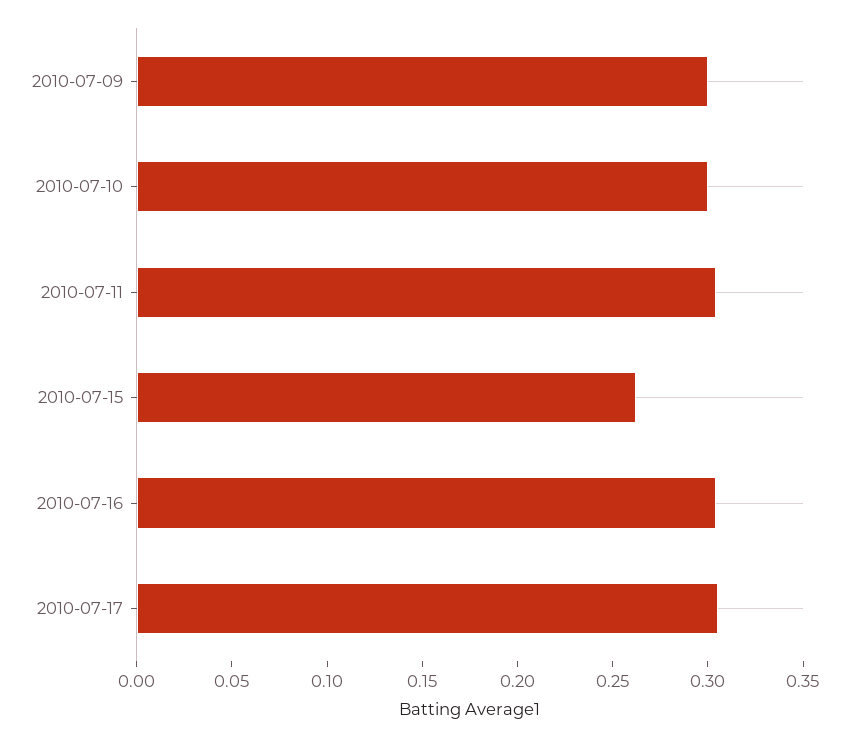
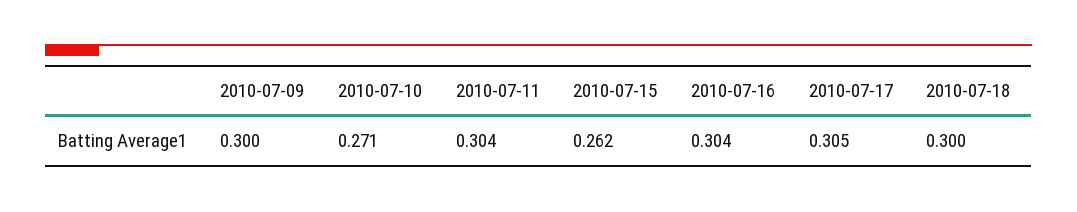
2010-07-10: 0.3 -> 0.271
2010-07-18: none -> 0.3

